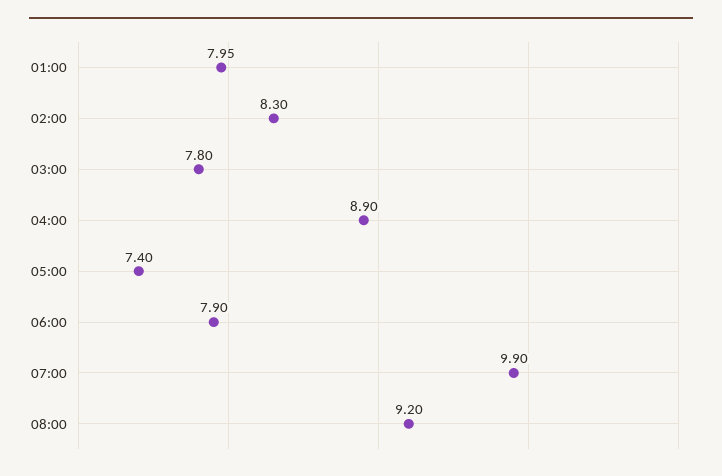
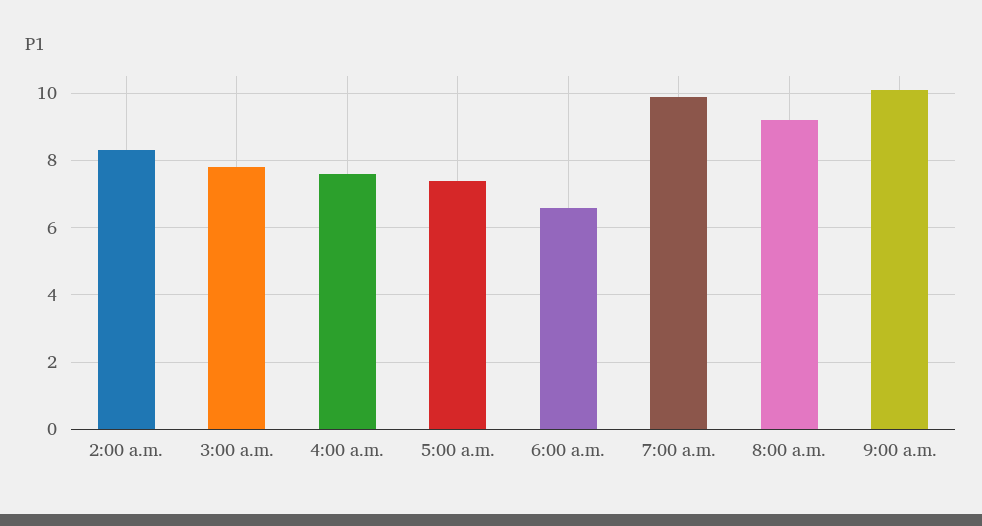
01:00: 7.95 -> none
04:00: 8.9 -> 7.5
06:00: 7.9 -> 6.5
9:00 a.m.: none -> 10

